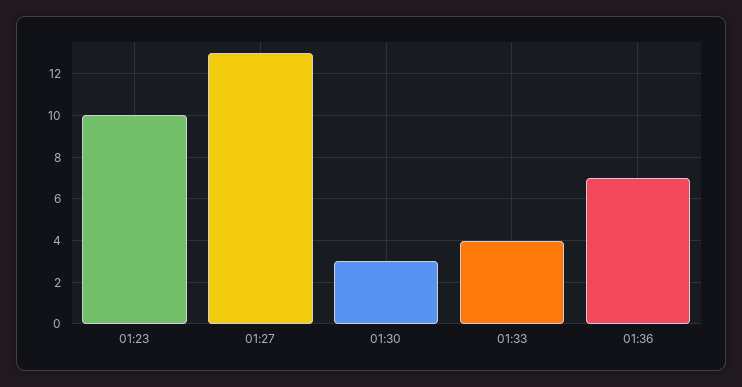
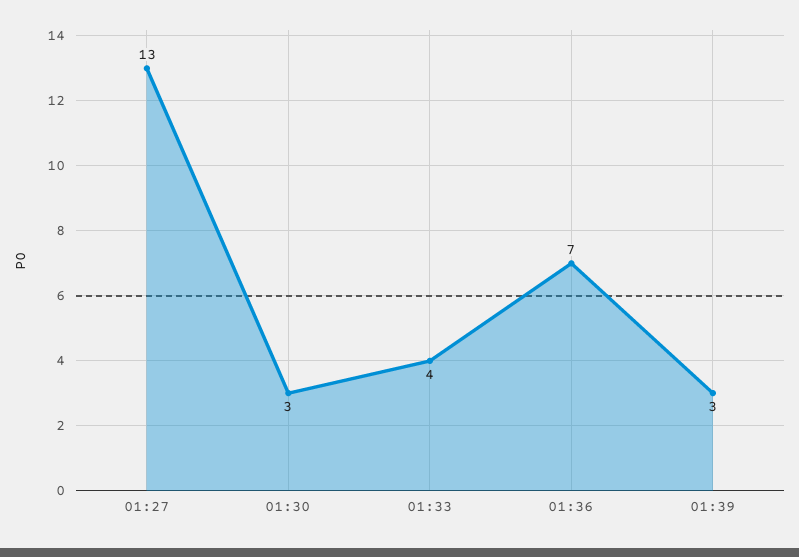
01:23: 10 -> none
01:39: none -> 3

